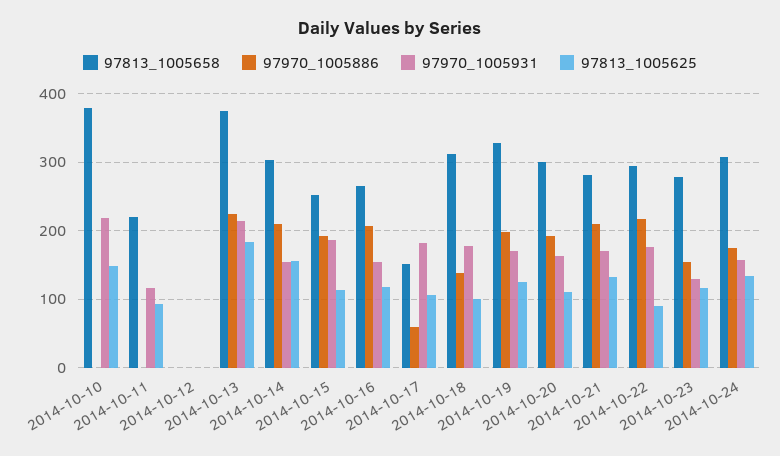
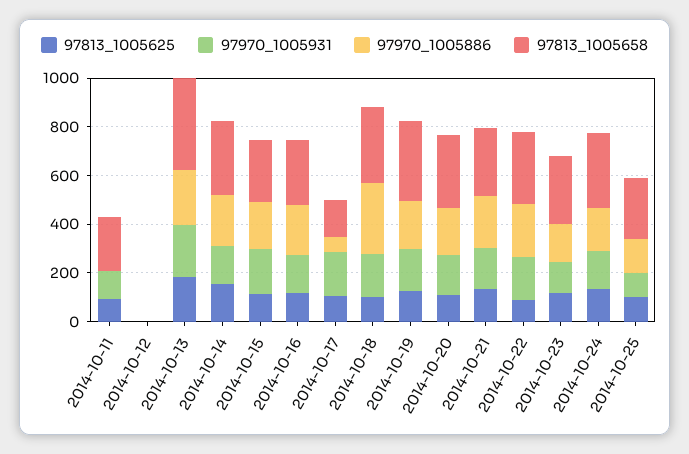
97813_1005658, 2014-10-10: 380 -> none
97970_1005886, 2014-10-10: 0 -> none
97970_1005931, 2014-10-10: 220 -> none
97813_1005625, 2014-10-10: 150 -> none
97970_1005886, 2014-10-18: 140 -> 300
97813_1005625, 2014-10-25: none -> 100
97970_1005931, 2014-10-25: none -> 100
97970_1005886, 2014-10-25: none -> 150
97813_1005658, 2014-10-25: none -> 250

